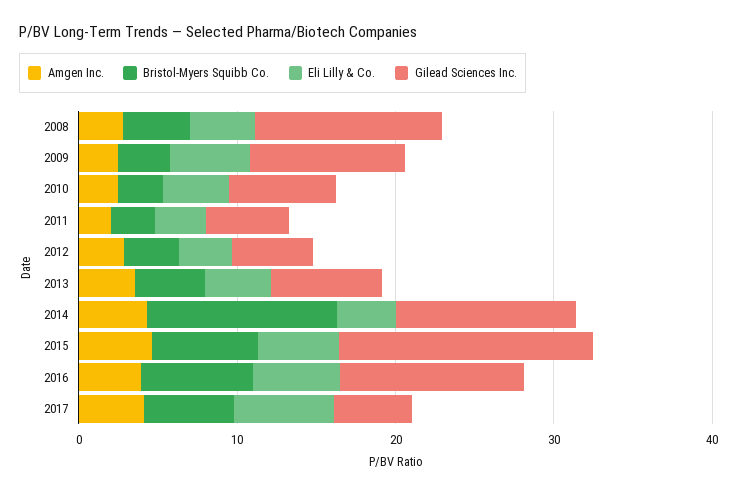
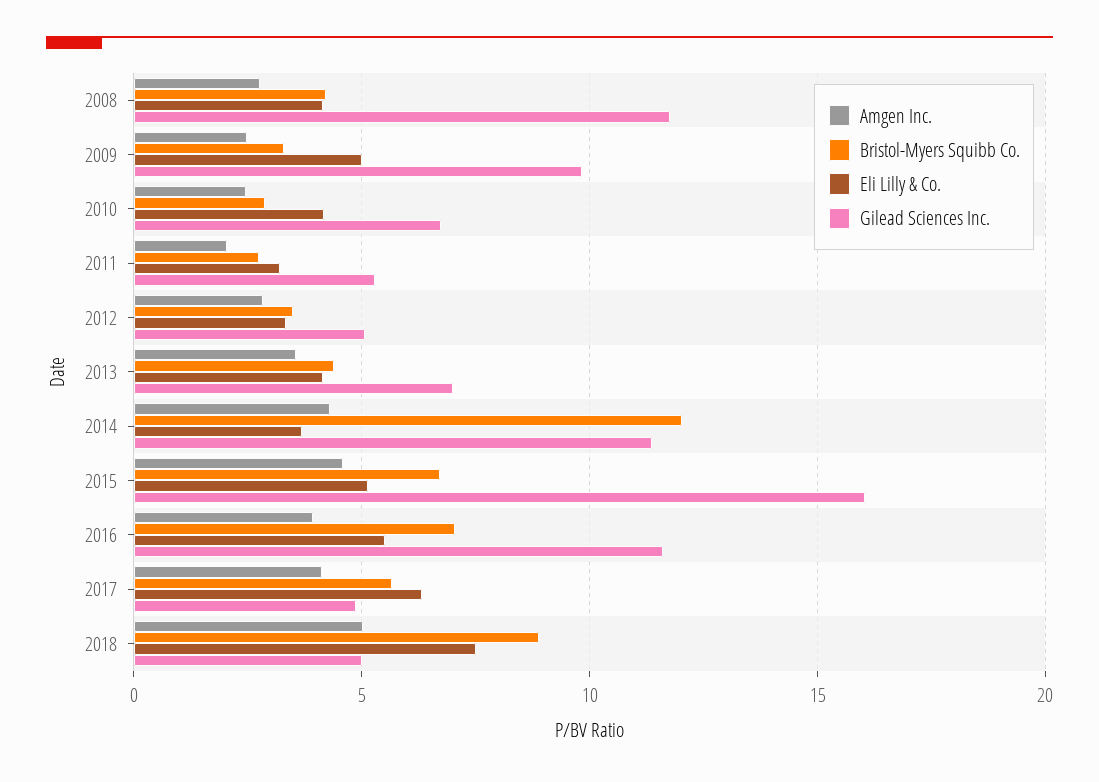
Amgen Inc., 2018: none -> 5
Bristol-Myers Squibb Co., 2018: none -> 9
Eli Lilly & Co., 2018: none -> 7.5
Gilead Sciences Inc., 2018: none -> 5

